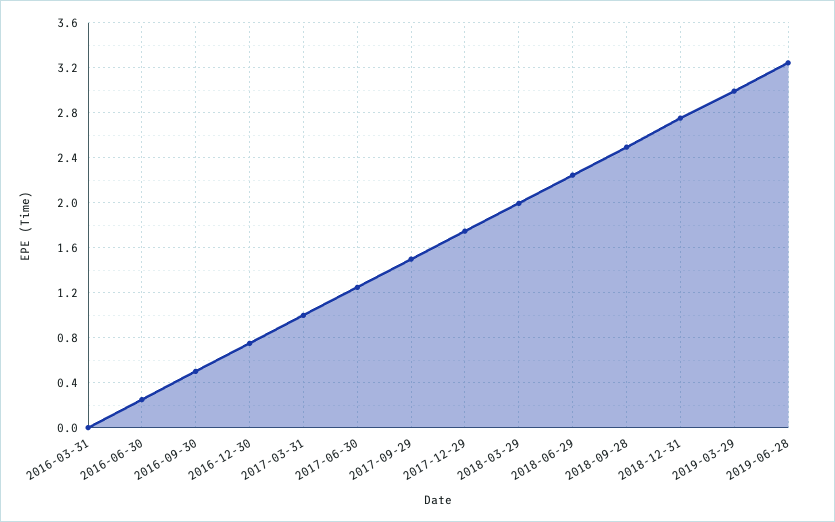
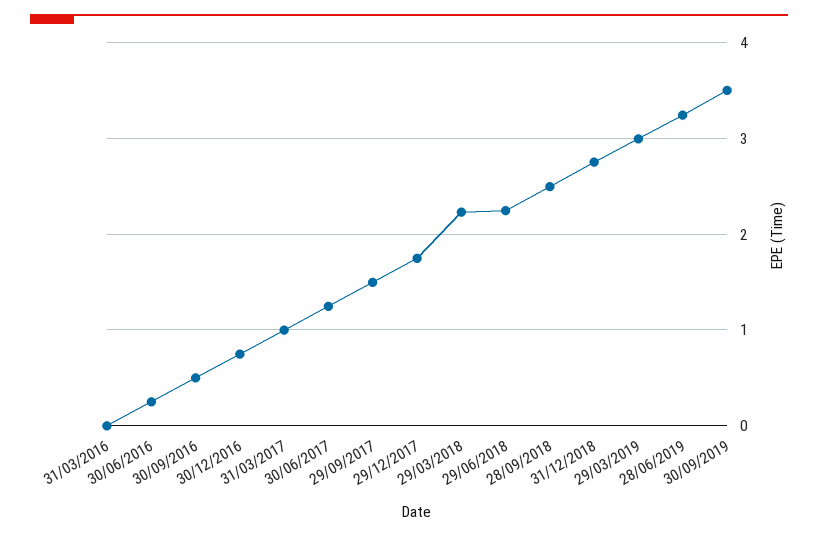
2018-03-29: 2 -> 2.2
30/09/2019: none -> 3.5

